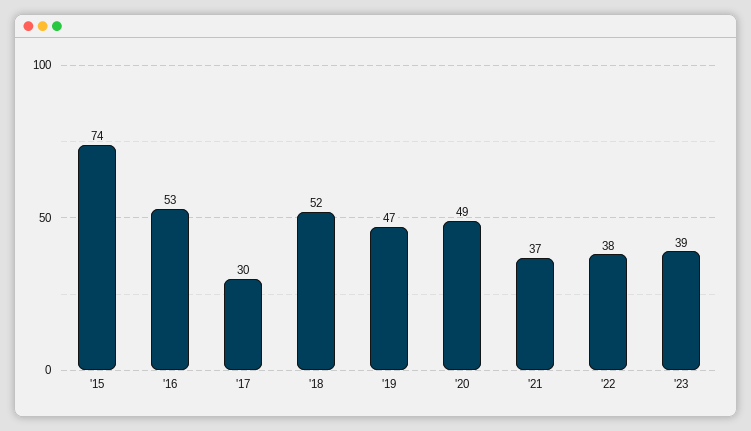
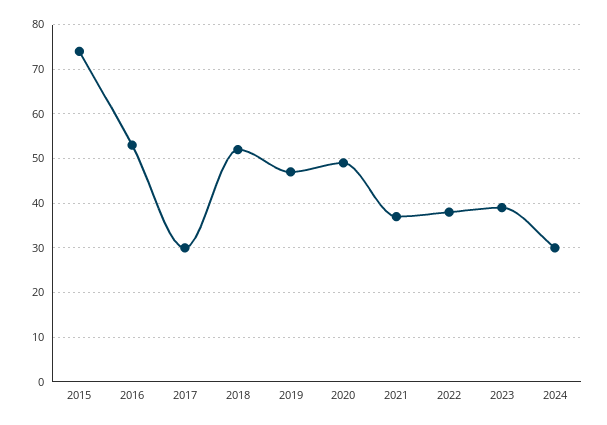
2024: none -> 30

